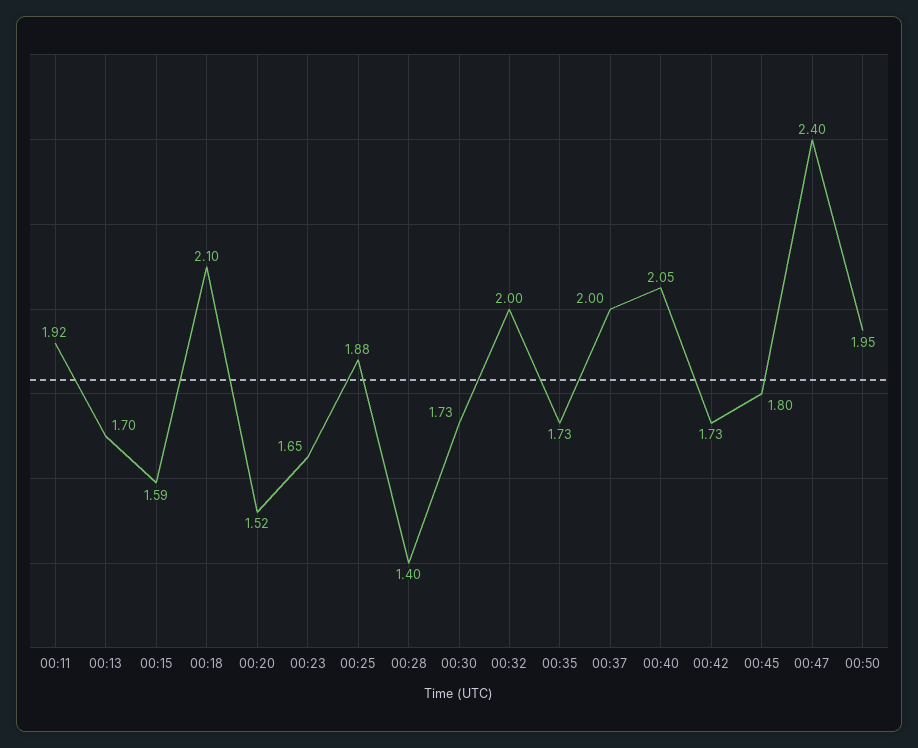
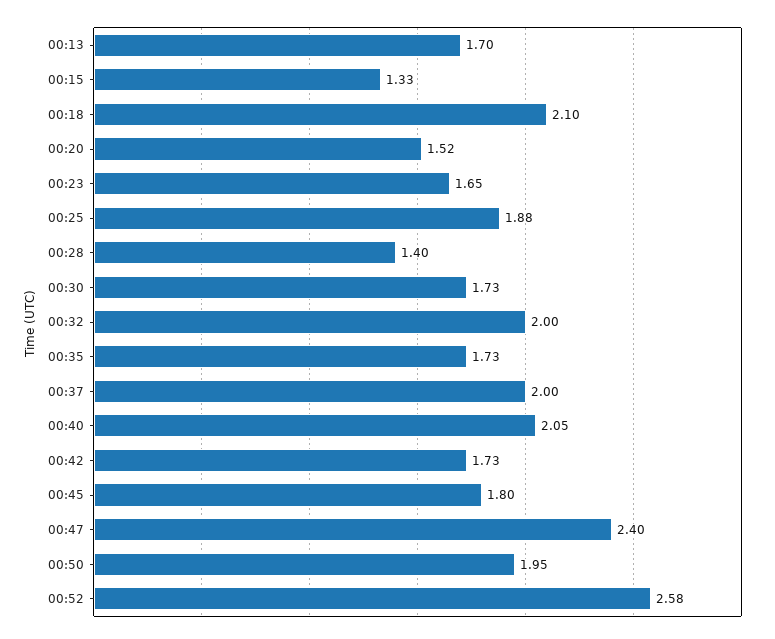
00:11: 1.92 -> none
00:15: 1.59 -> 1.33
00:52: none -> 2.58

